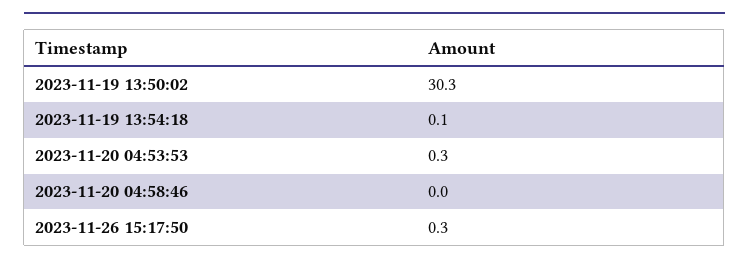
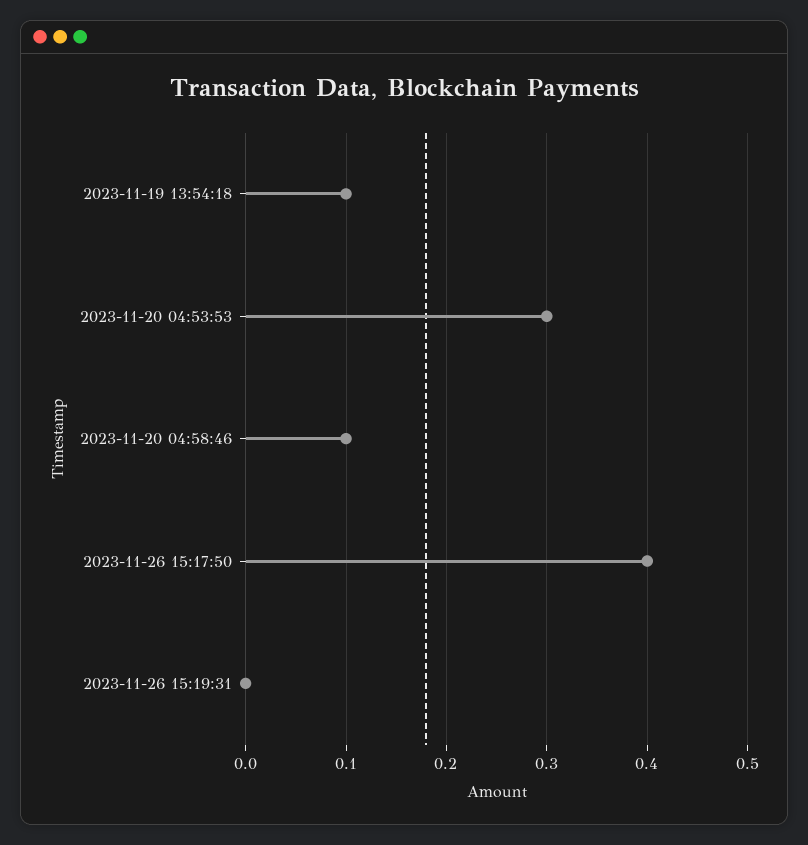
2023-11-19 13:50:02: 30.3 -> none
2023-11-20 04:58:46: 0 -> 0.1
2023-11-26 15:17:50: 0.3 -> 0.4
2023-11-26 15:19:31: none -> 0

